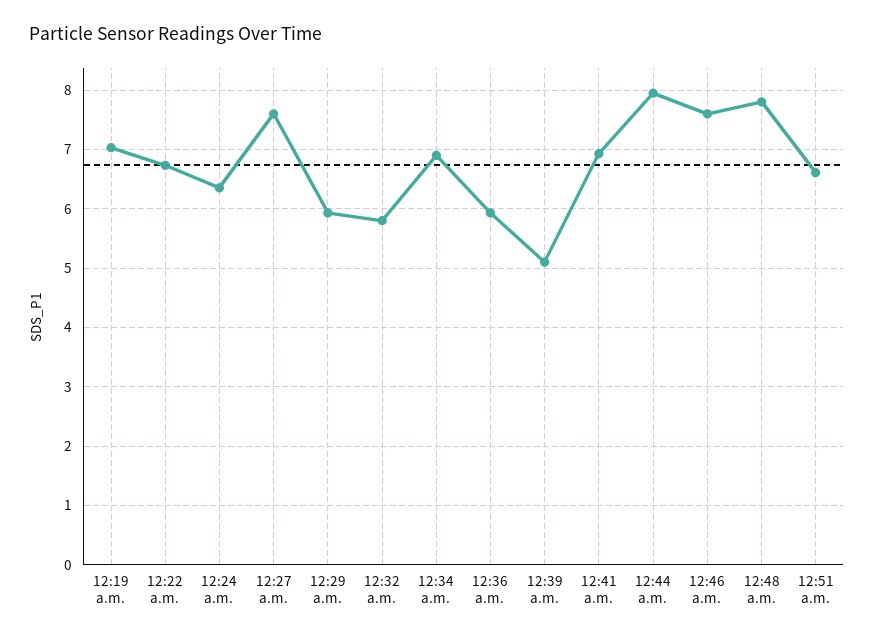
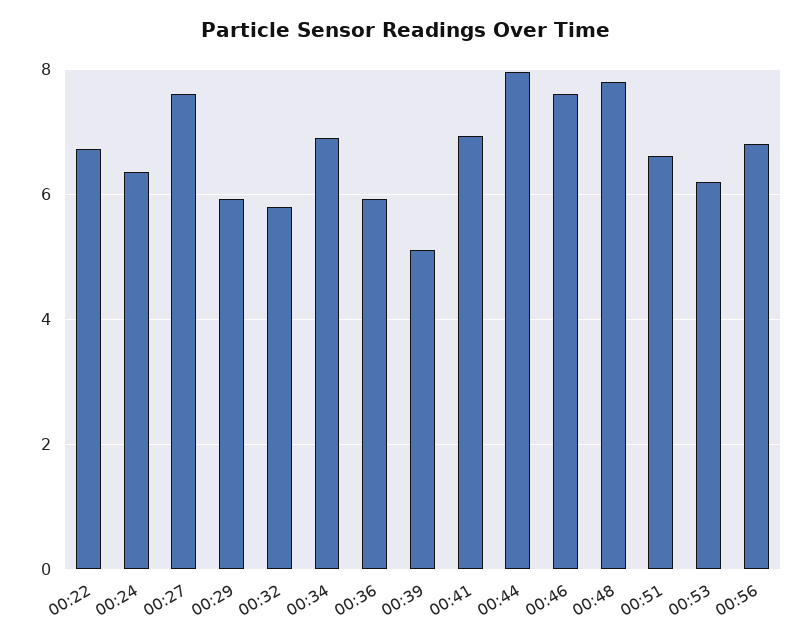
12:19 a.m.: 7 -> none
00:53: none -> 6.2
00:56: none -> 6.8

